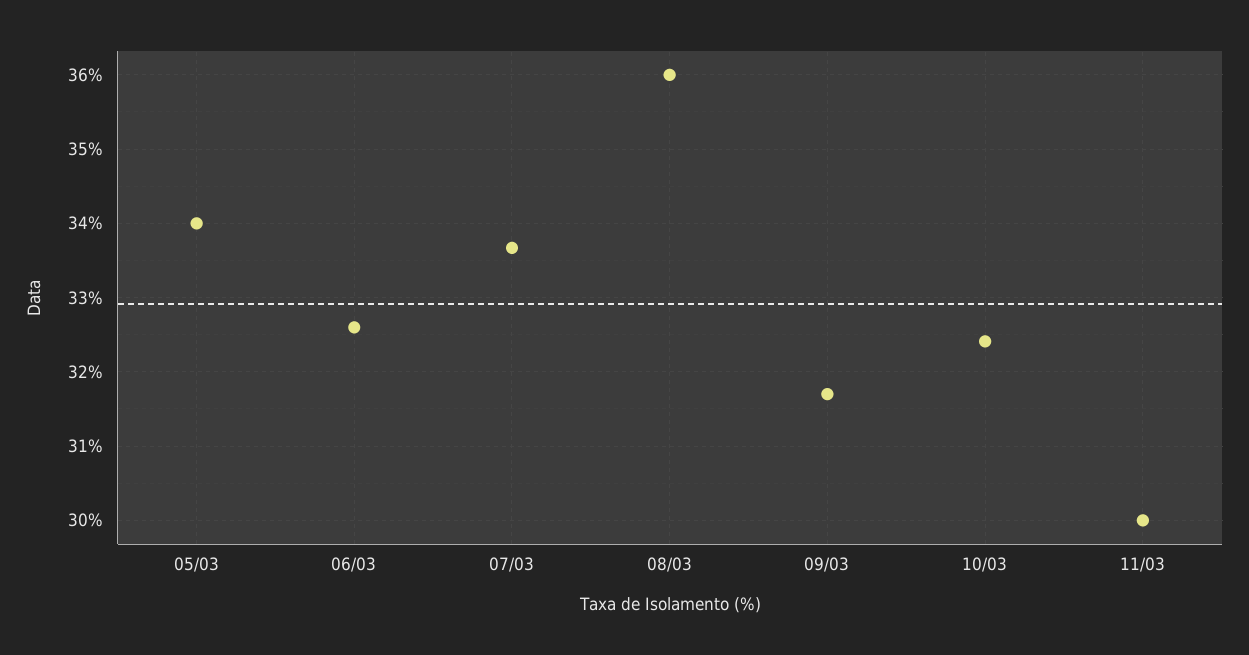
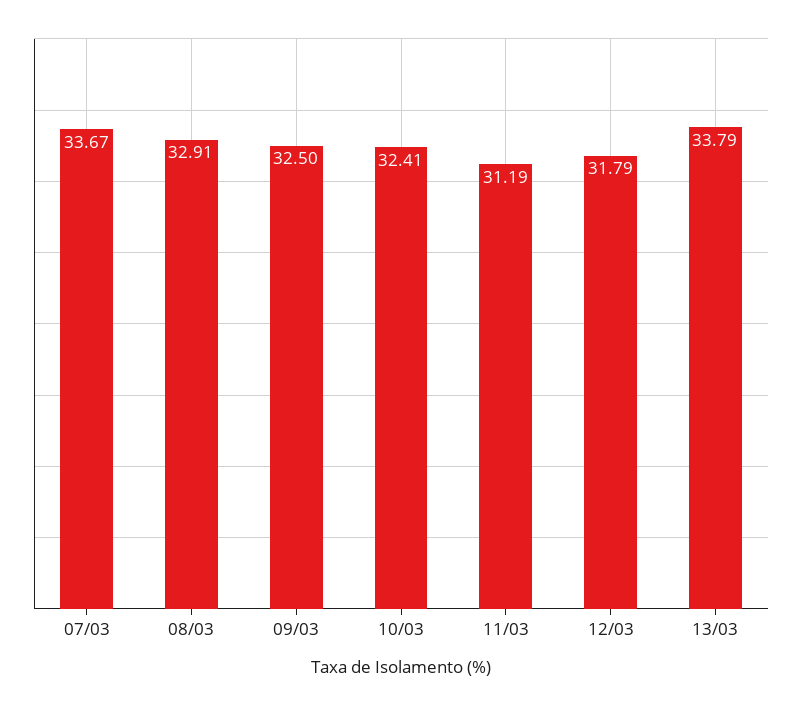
05/03: 34 -> none
06/03: 32.6 -> none
08/03: 36 -> 32.91
09/03: 31.7 -> 32.5
11/03: 30 -> 31.19
12/03: none -> 31.79
13/03: none -> 33.79

